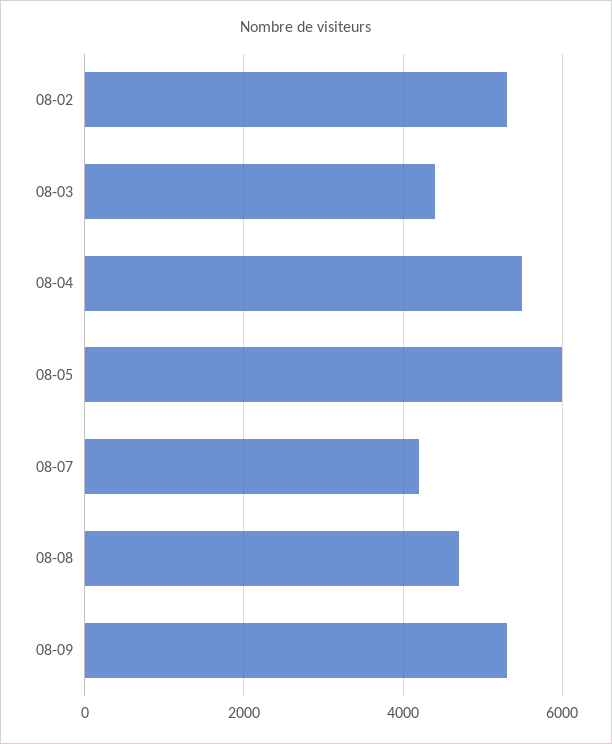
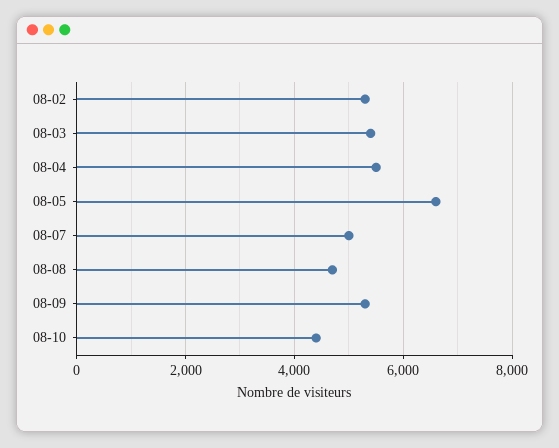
08-03: 4400 -> 5400
08-05: 6000 -> 6600
08-07: 4200 -> 5000
08-10: none -> 4400

